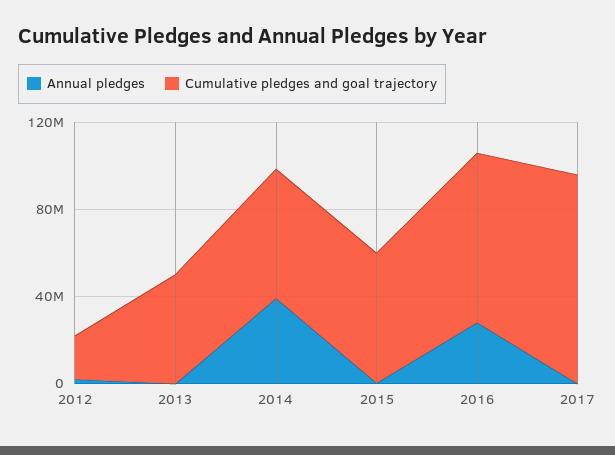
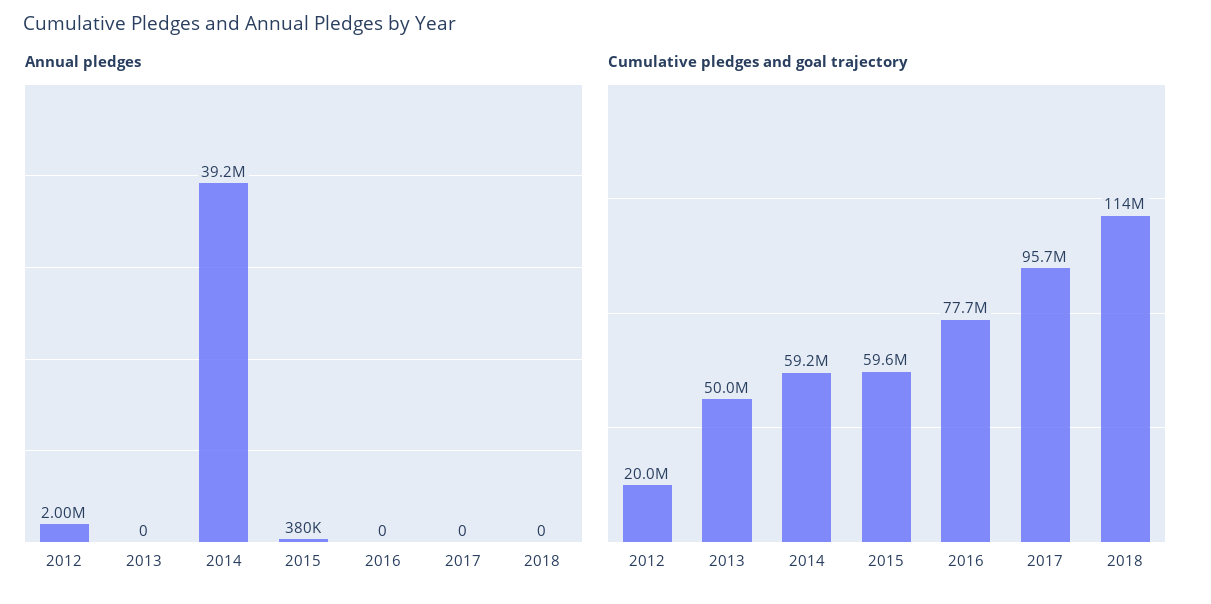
Annual pledges, 2016: 30000000 -> 0
Annual pledges, 2018: none -> 0
Cumulative pledges and goal trajectory, 2018: none -> 114000000

